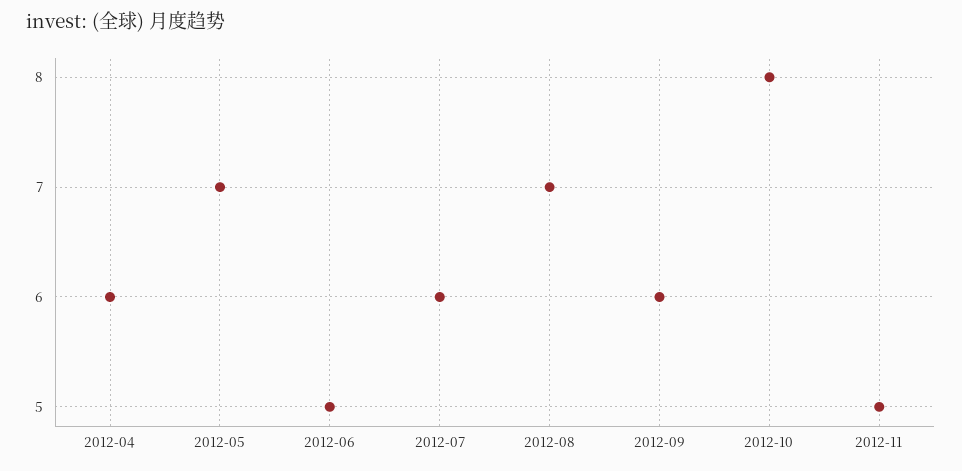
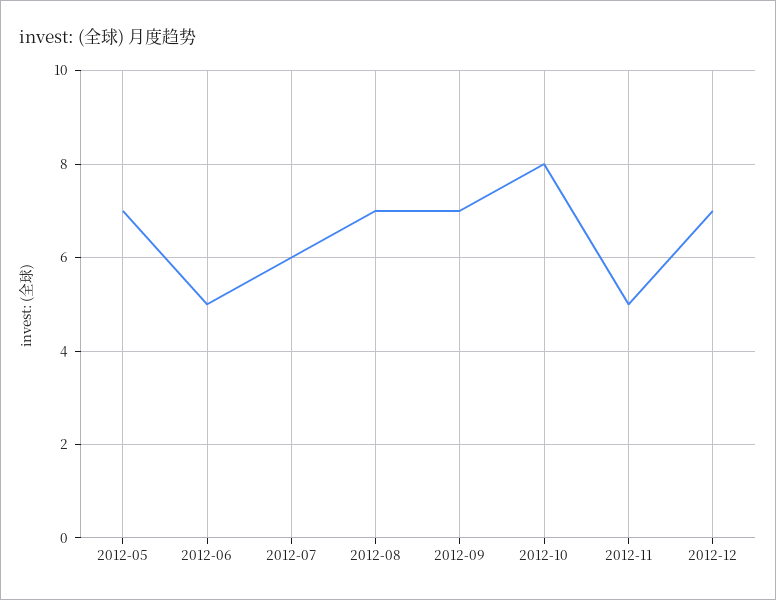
2012-04: 6 -> none
2012-09: 6 -> 7
2012-12: none -> 7

